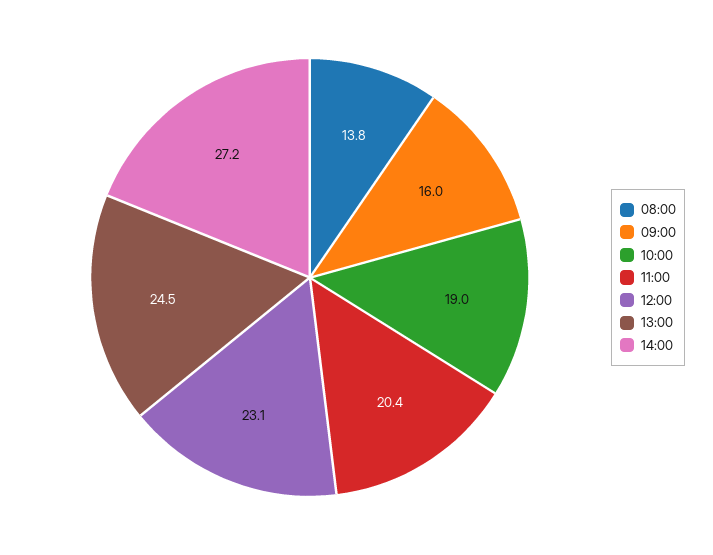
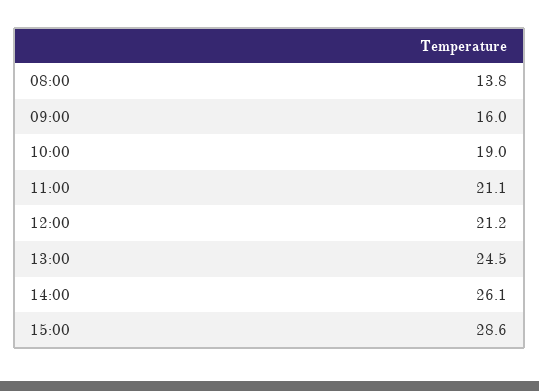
11:00: 20.4 -> 21.1
12:00: 23.1 -> 21.2
14:00: 27.2 -> 26.1
15:00: none -> 28.6

